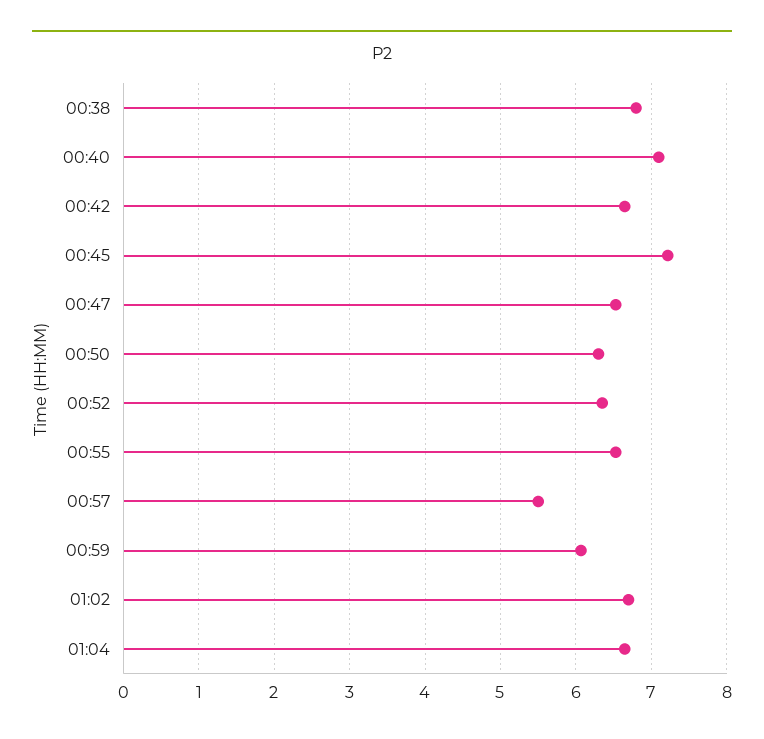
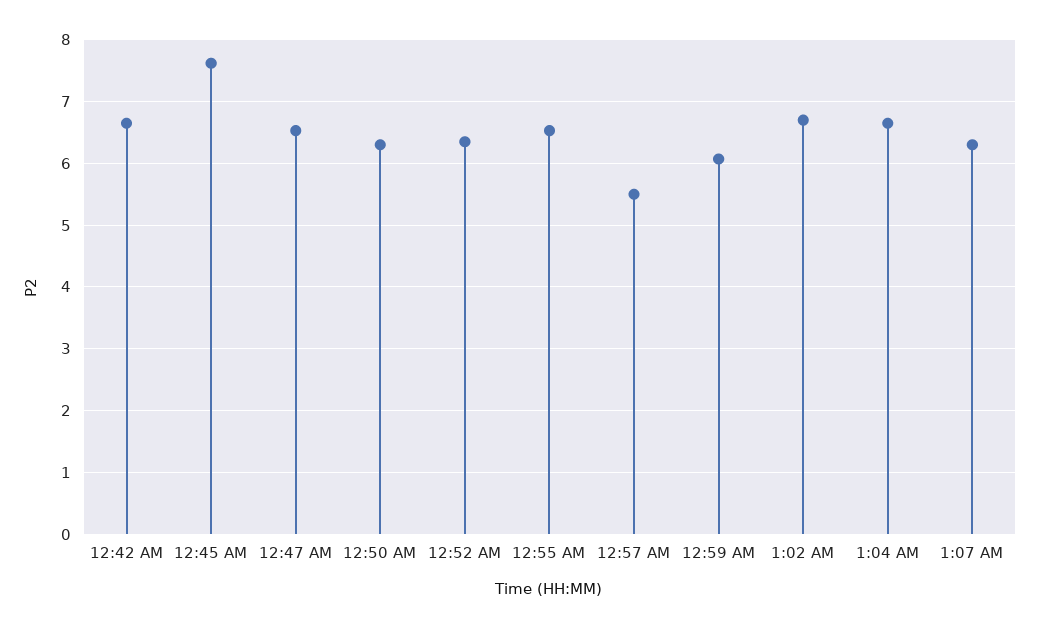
00:38: 6.8 -> none
00:40: 7.1 -> none
00:45: 7.2 -> 7.6
1:07 AM: none -> 6.3

